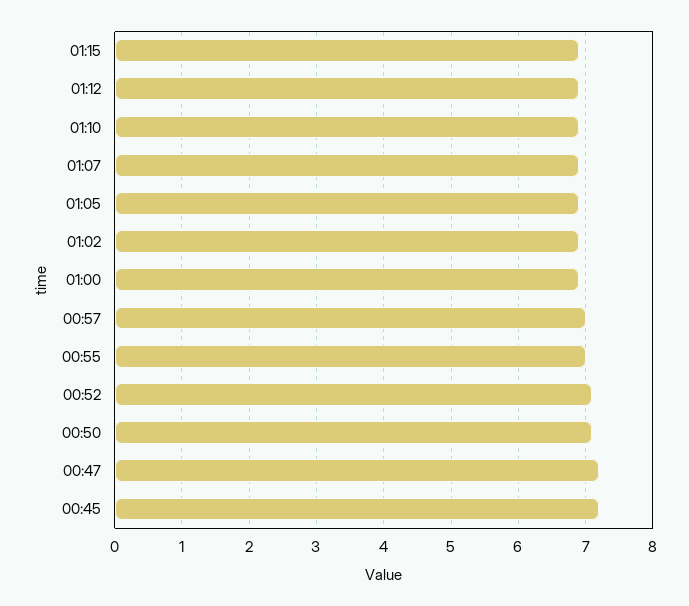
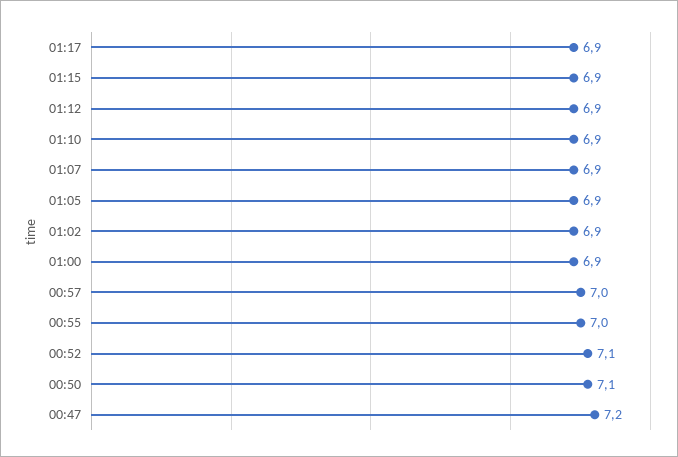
00:45: 7.2 -> none
01:17: none -> 6.9

